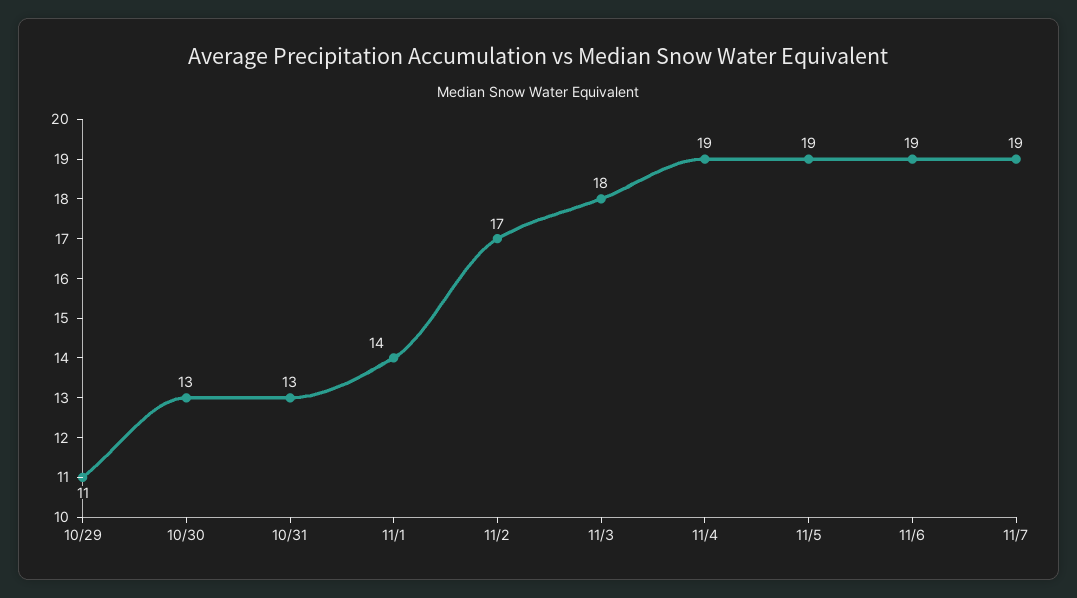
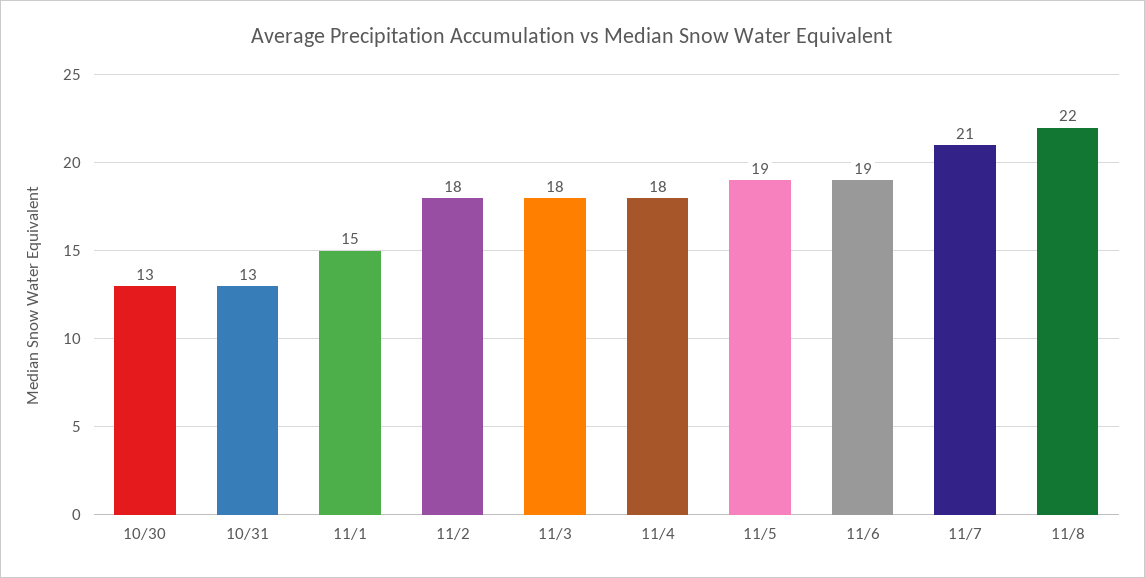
10/29: 11 -> none
11/1: 14 -> 15
11/2: 17 -> 18
11/4: 19 -> 18
11/7: 19 -> 21
11/8: none -> 22

